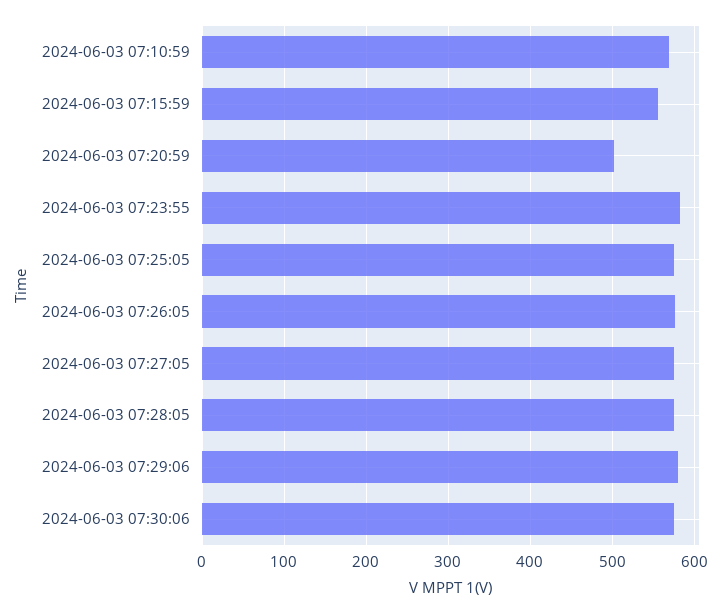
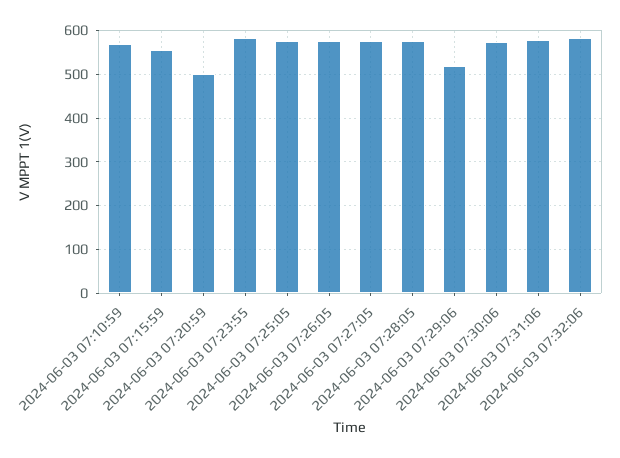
2024-06-03 07:29:06: 580 -> 520
2024-06-03 07:31:06: none -> 580
2024-06-03 07:32:06: none -> 580

